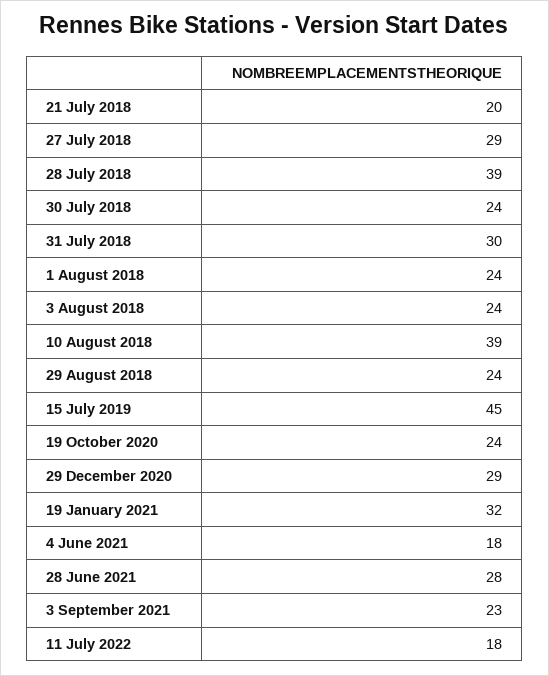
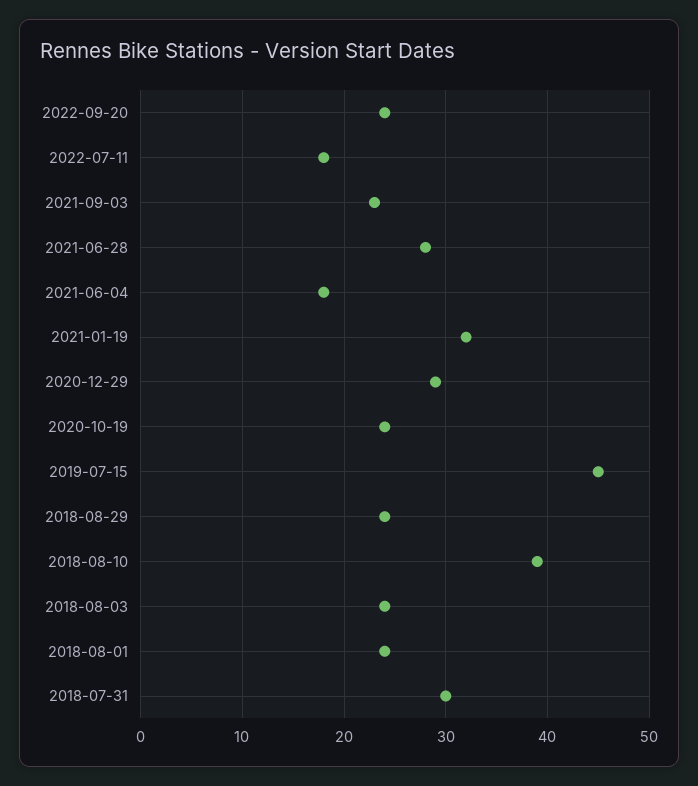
21 July 2018: 20 -> none
27 July 2018: 29 -> none
28 July 2018: 39 -> none
30 July 2018: 24 -> none
2022-09-20: none -> 24

